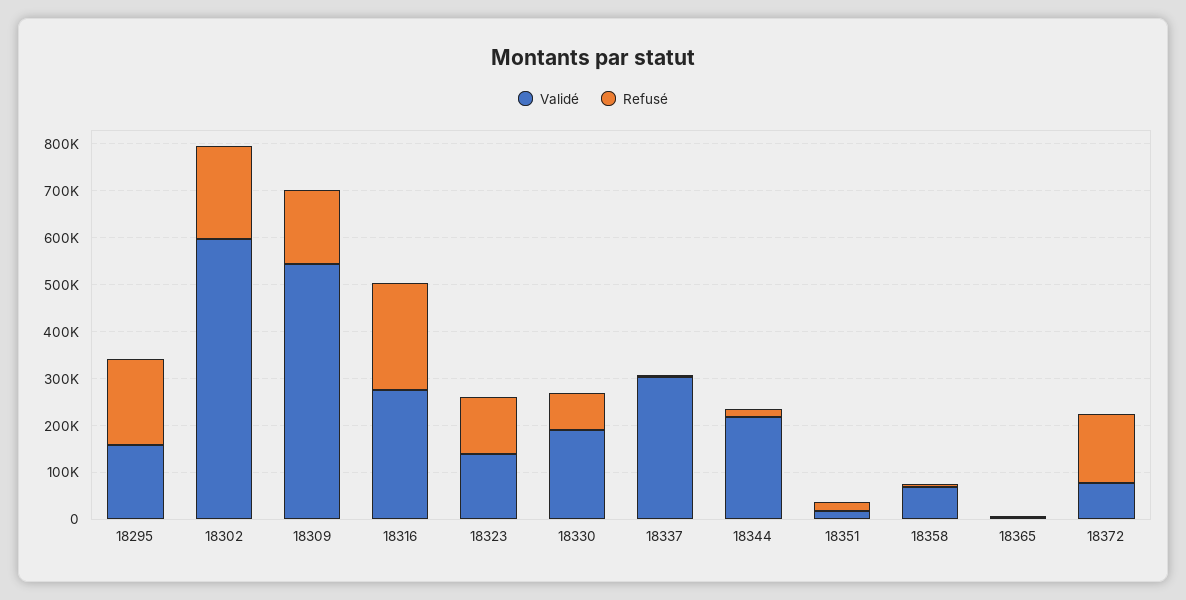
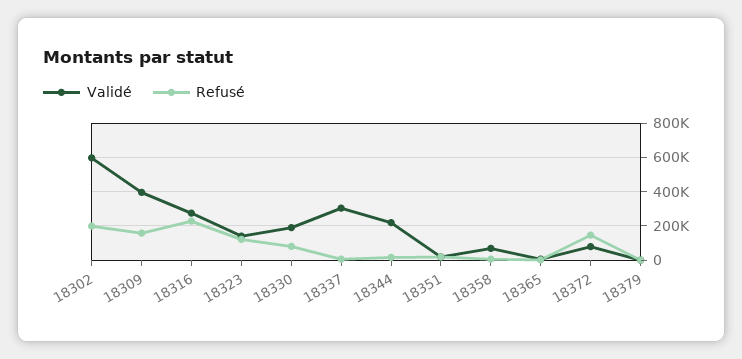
Validé, 18295: 160000 -> none
Refusé, 18295: 180000 -> none
Validé, 18309: 540000 -> 400000
Validé, 18379: none -> 0
Refusé, 18379: none -> 0

